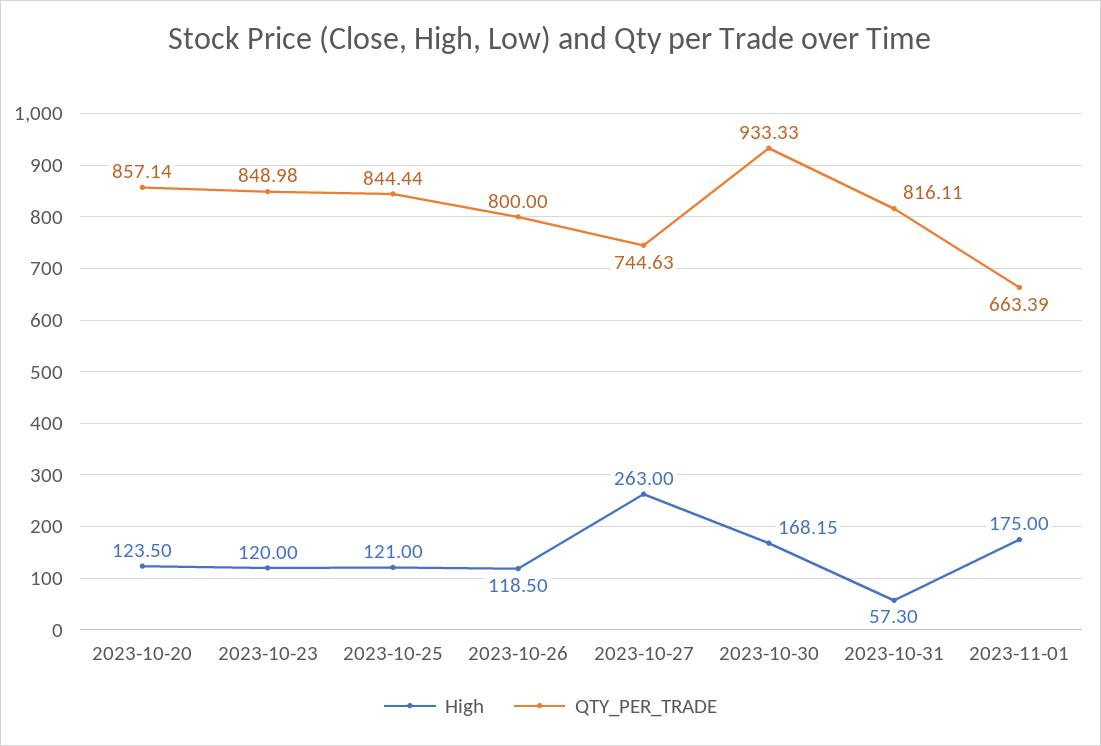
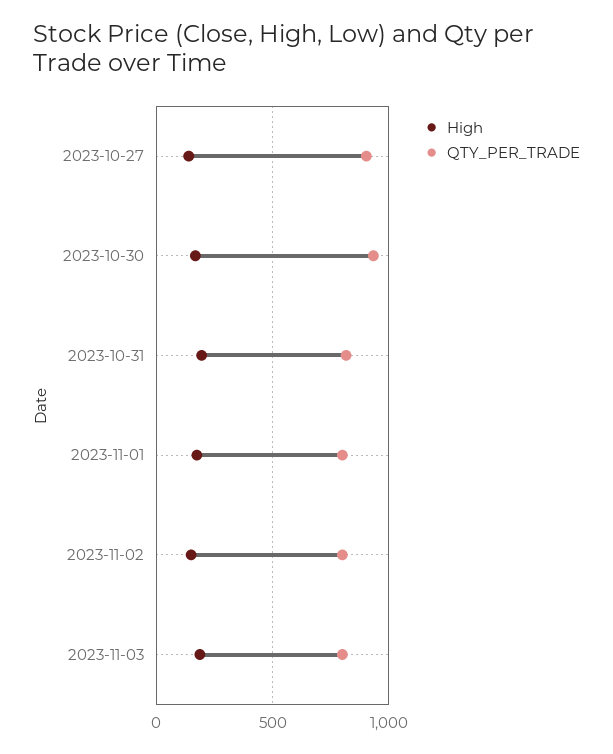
High, 2023-10-20: 123.5 -> none
QTY_PER_TRADE, 2023-10-20: 857.14 -> none
High, 2023-10-23: 120 -> none
QTY_PER_TRADE, 2023-10-23: 848.98 -> none
High, 2023-10-25: 121 -> none
QTY_PER_TRADE, 2023-10-25: 844.44 -> none
High, 2023-10-26: 118.5 -> none
QTY_PER_TRADE, 2023-10-26: 800 -> none
High, 2023-10-27: 263 -> 150
QTY_PER_TRADE, 2023-10-27: 744.63 -> 900
High, 2023-10-31: 57.3 -> 200
QTY_PER_TRADE, 2023-11-01: 663.39 -> 800
High, 2023-11-02: none -> 150
QTY_PER_TRADE, 2023-11-02: none -> 800
High, 2023-11-03: none -> 200
QTY_PER_TRADE, 2023-11-03: none -> 800

